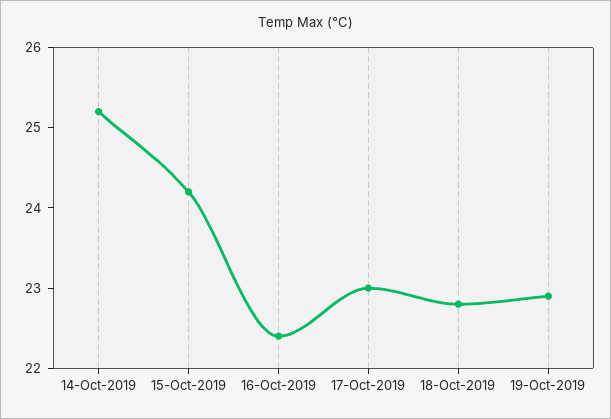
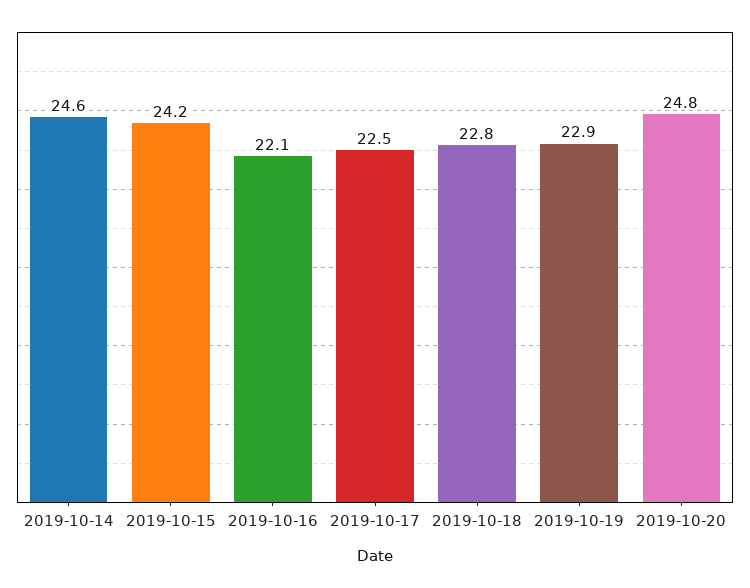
14-Oct-2019: 25.2 -> 24.6
16-Oct-2019: 22.4 -> 22.1
17-Oct-2019: 23 -> 22.5
2019-10-20: none -> 24.8

